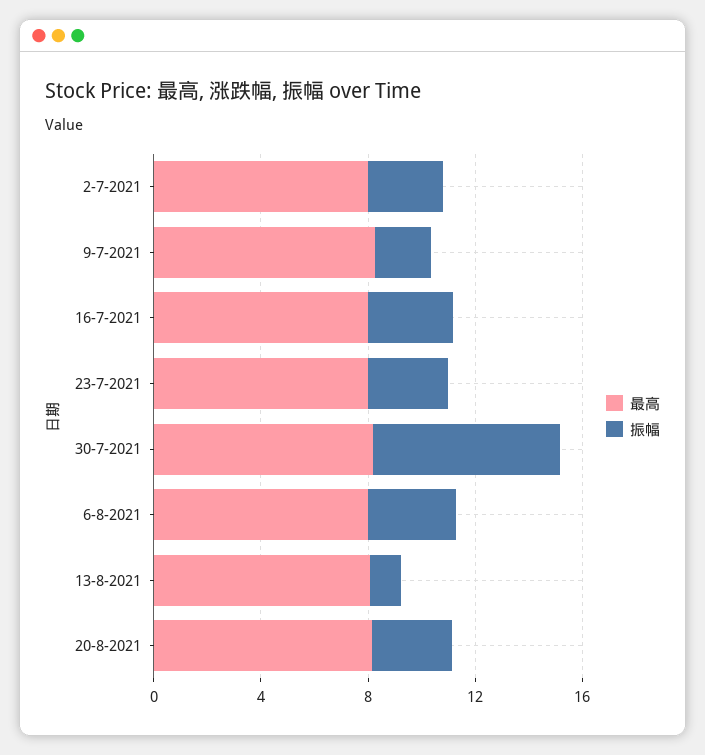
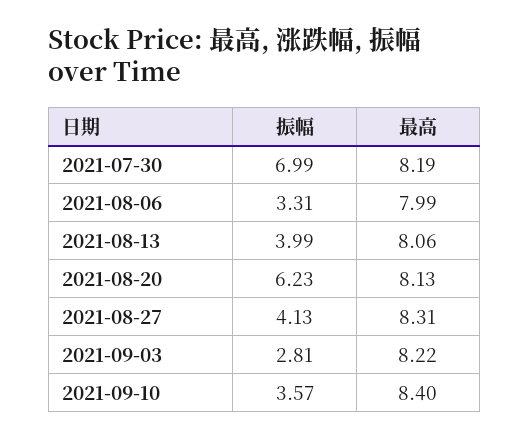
最高, 2-7-2021: 8 -> none
振幅, 2-7-2021: 3 -> none
最高, 9-7-2021: 8 -> none
振幅, 9-7-2021: 2 -> none
最高, 16-7-2021: 8 -> none
振幅, 16-7-2021: 3 -> none
最高, 23-7-2021: 8 -> none
振幅, 23-7-2021: 3 -> none
振幅, 13-8-2021: 1 -> 3.99
振幅, 20-8-2021: 3 -> 6.23
振幅, 2021-08-27: none -> 4.13
最高, 2021-08-27: none -> 8.31
振幅, 2021-09-03: none -> 2.81
最高, 2021-09-03: none -> 8.22
振幅, 2021-09-10: none -> 3.57
最高, 2021-09-10: none -> 8.4

